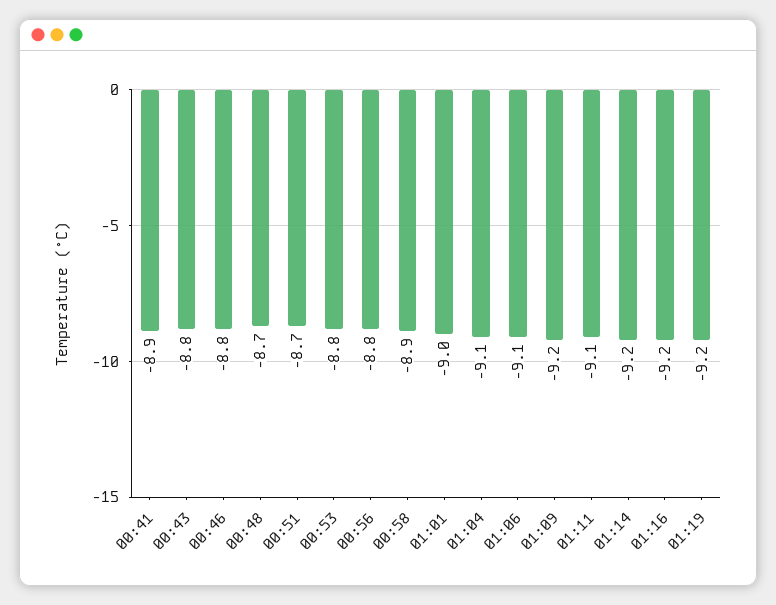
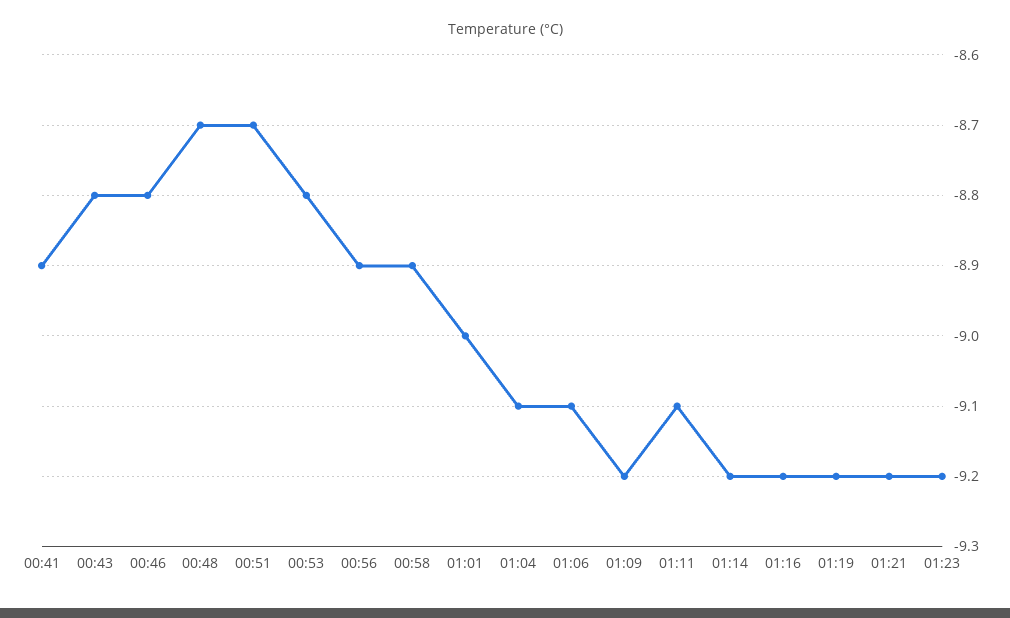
00:56: -8.8 -> -8.9
01:21: none -> -9.2
01:23: none -> -9.2

